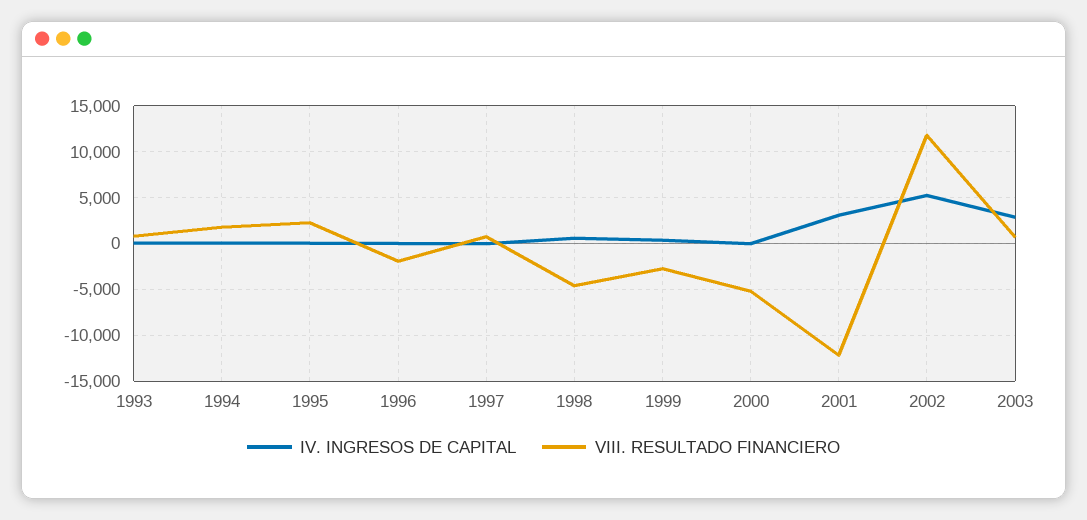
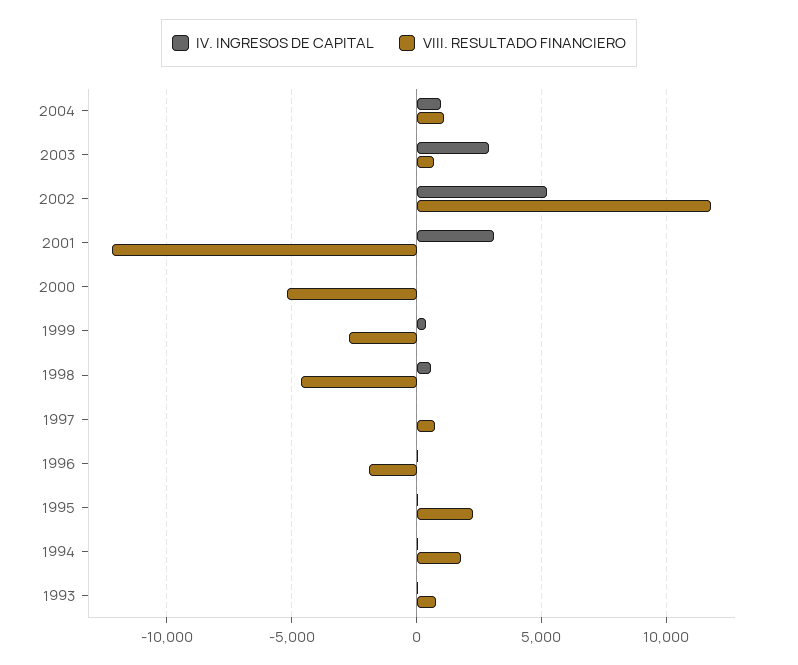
IV. INGRESOS DE CAPITAL, 2004: none -> 1000
VIII. RESULTADO FINANCIERO, 2004: none -> 1000

